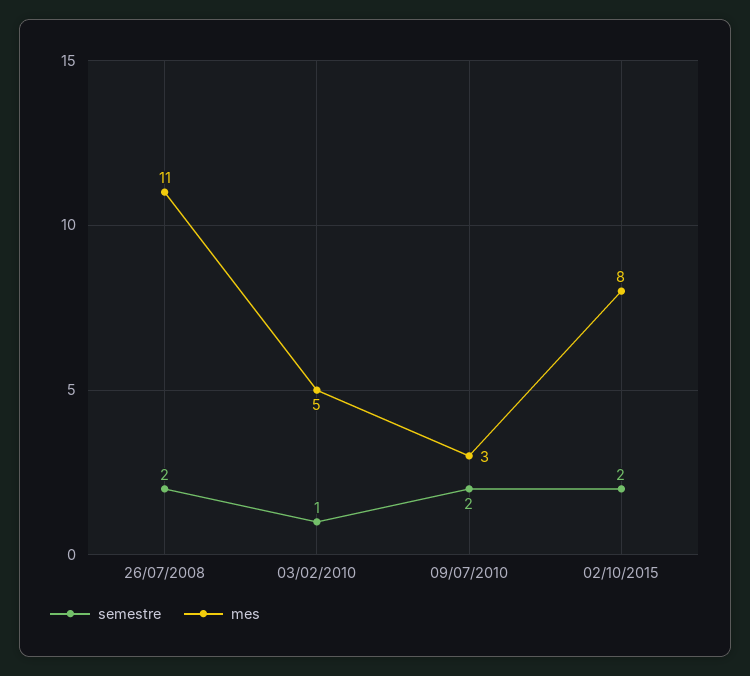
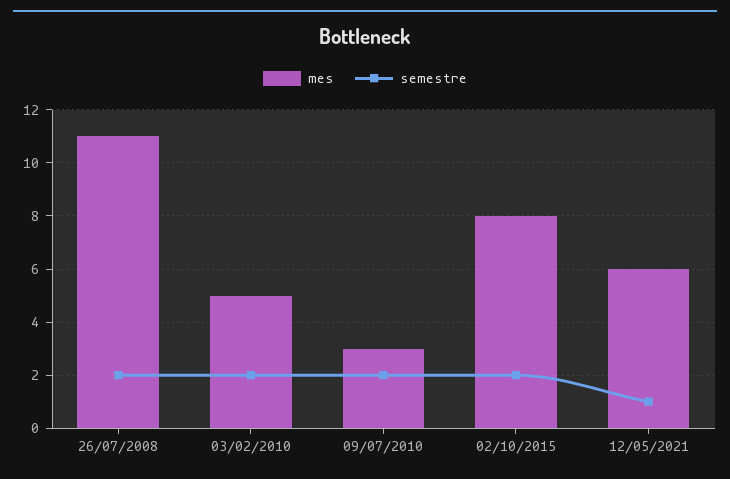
semestre, 03/02/2010: 1 -> 2
mes, 12/05/2021: none -> 6
semestre, 12/05/2021: none -> 1

